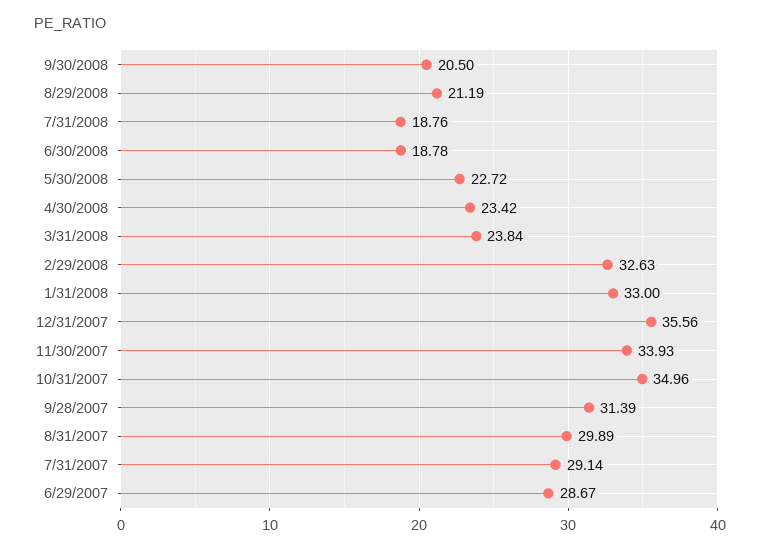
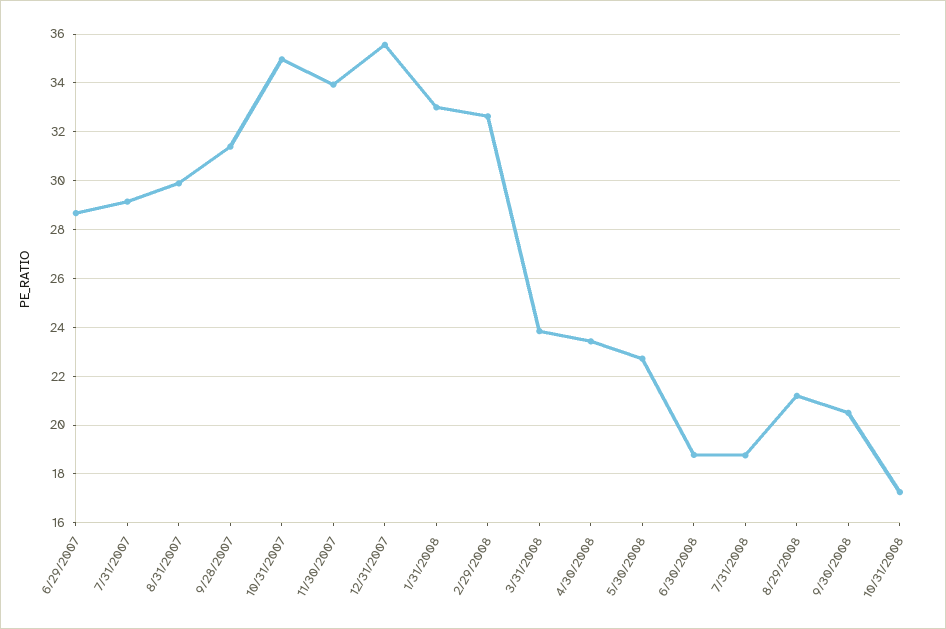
10/31/2008: none -> 17.25

